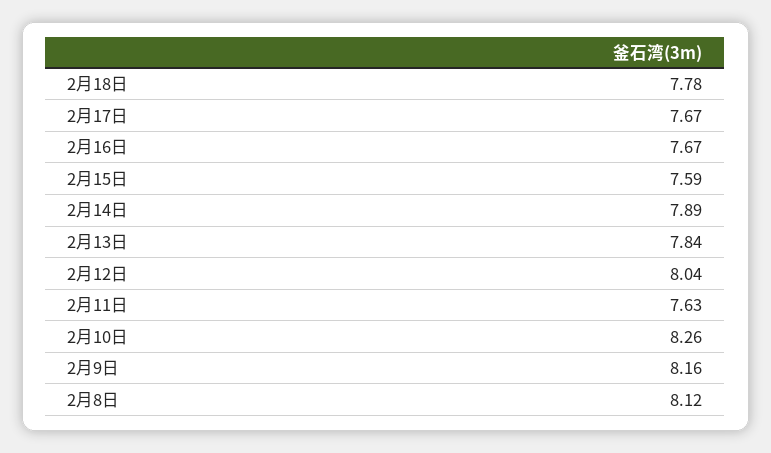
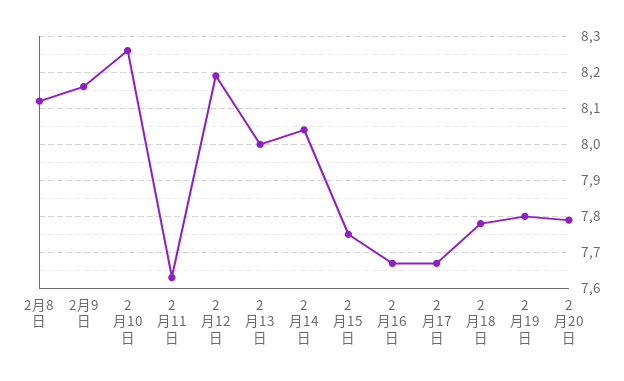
2月15日: 7.59 -> 7.75
2月14日: 7.89 -> 8.05
2月13日: 7.84 -> 8
2月12日: 8.04 -> 8.2
2月19日: none -> 7.8
2月20日: none -> 7.8

